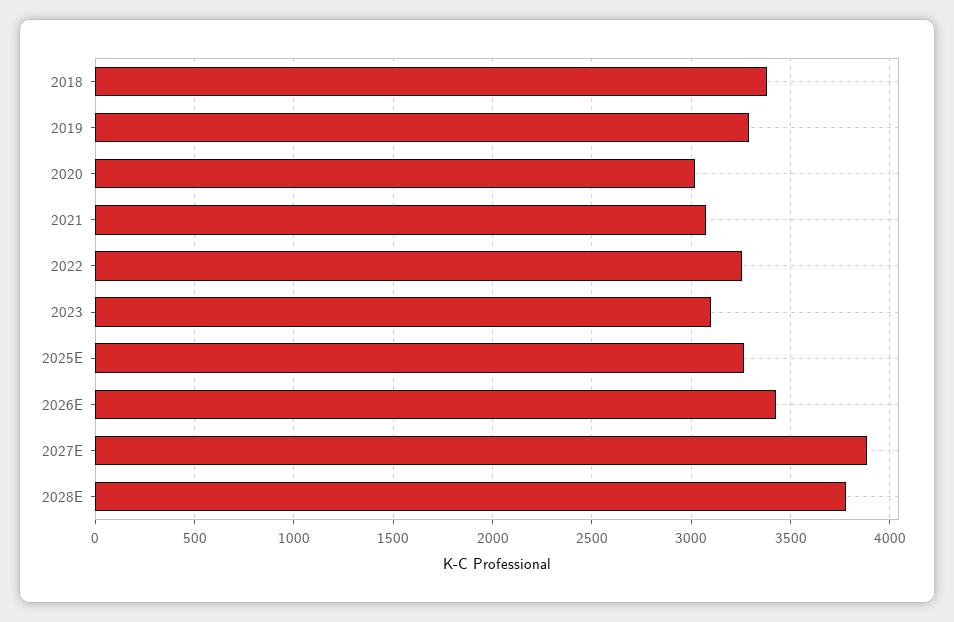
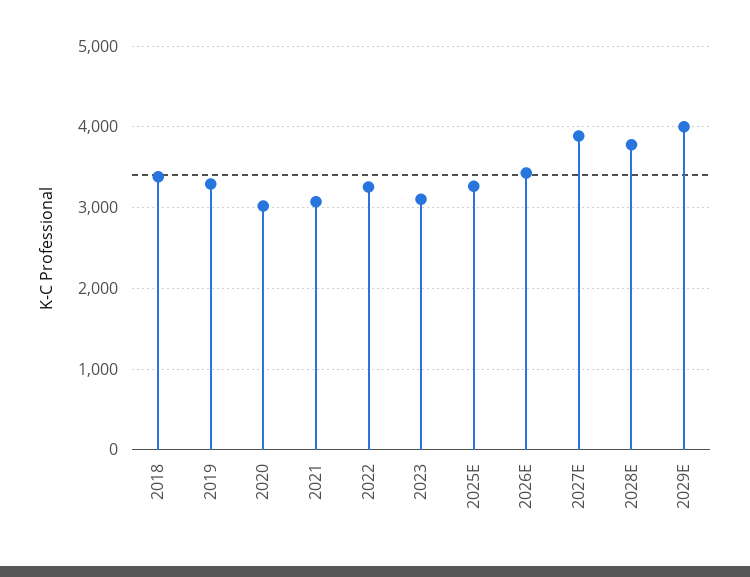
2029E: none -> 4000

